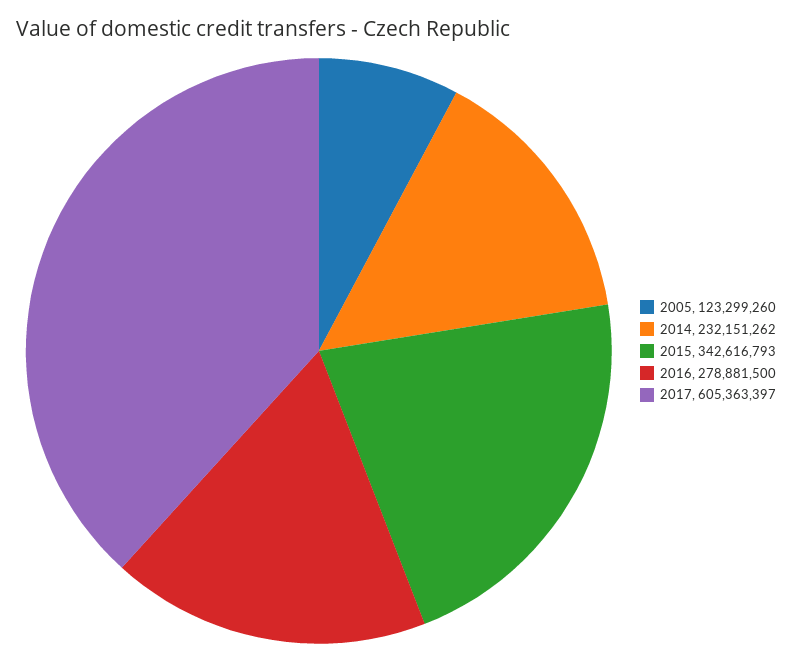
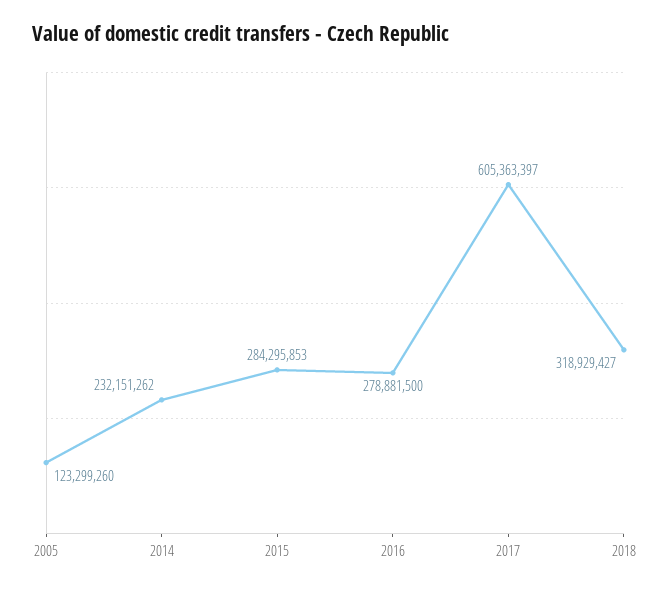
2015: 342616793 -> 284295853
2018: none -> 318929427

